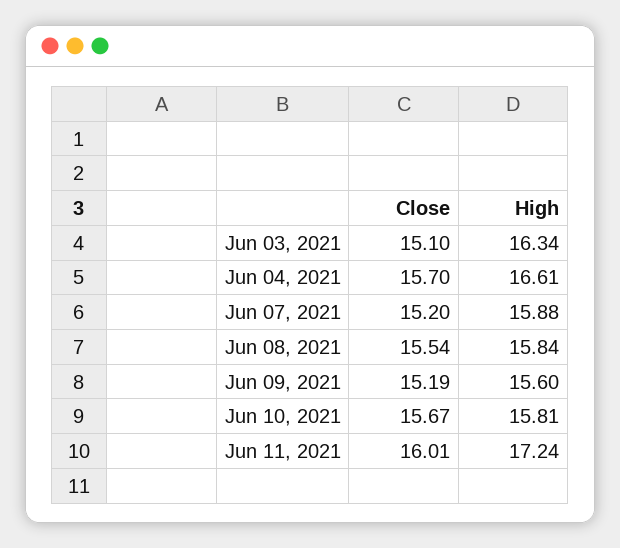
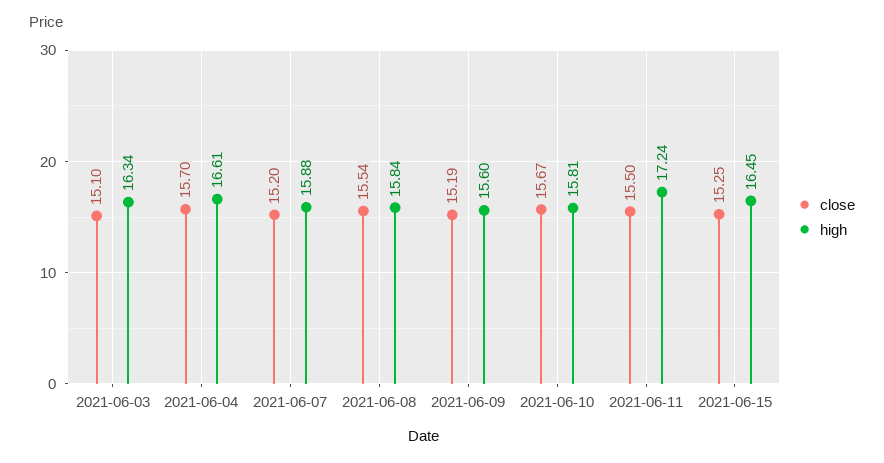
Close, Jun 11, 2021: 16.01 -> 15.5
Close, 2021-06-15: none -> 15.25
High, 2021-06-15: none -> 16.45

